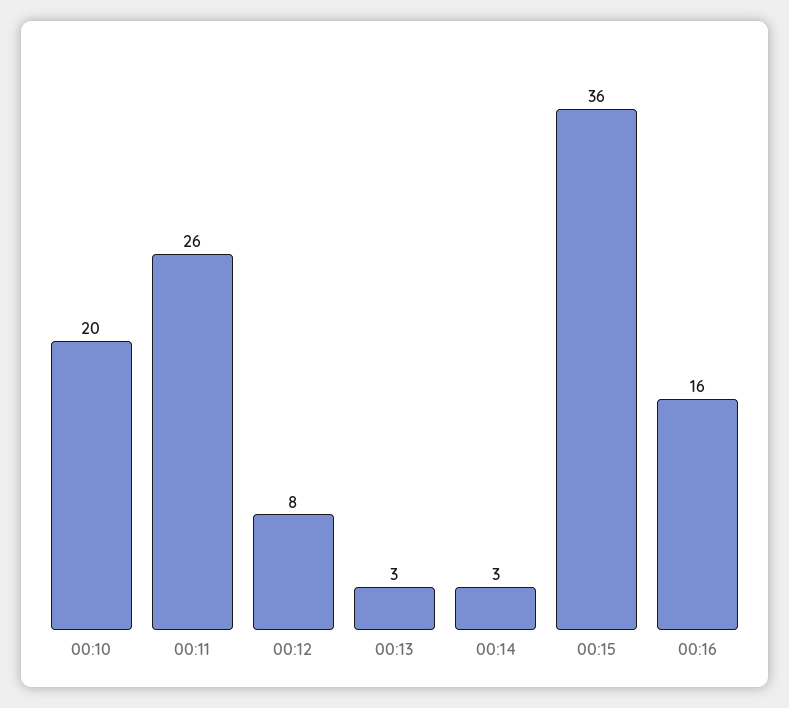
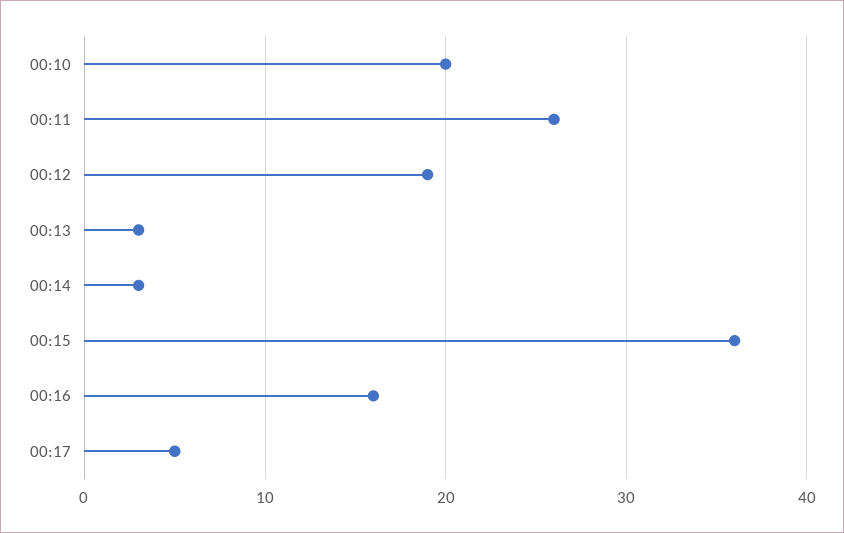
00:12: 8 -> 19
00:17: none -> 5

